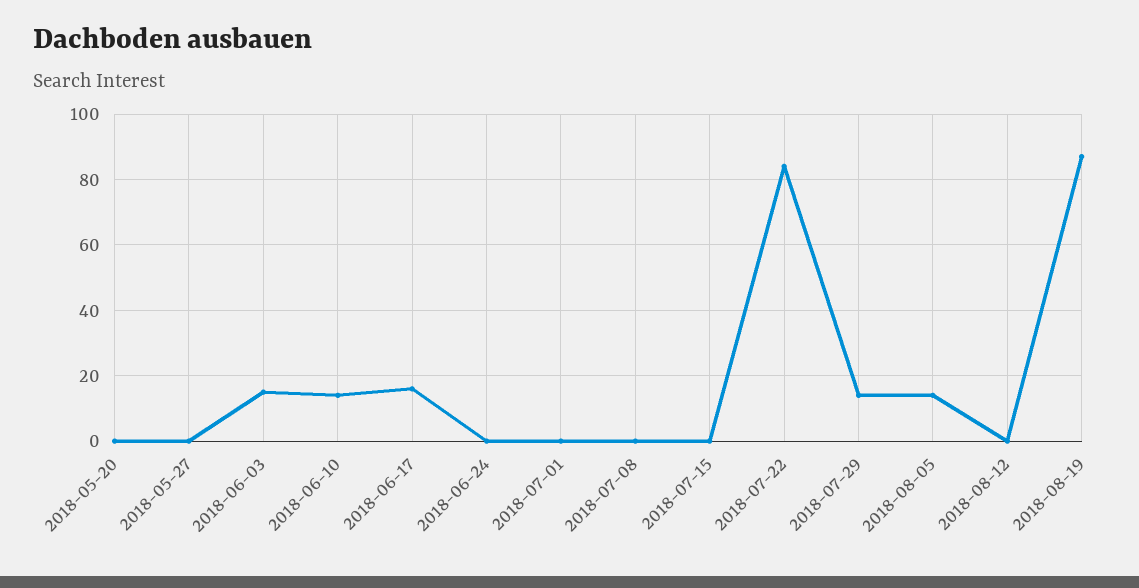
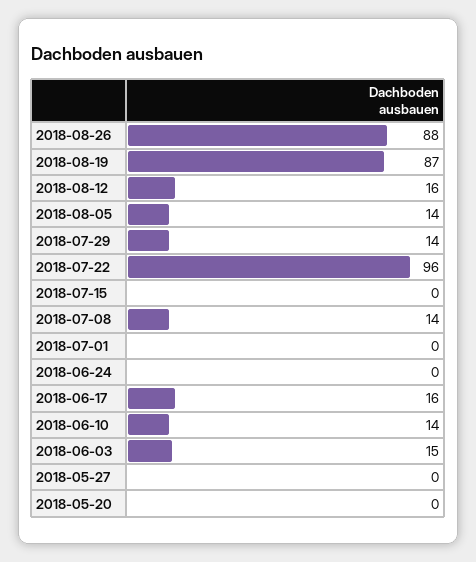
2018-07-08: 0 -> 14
2018-07-22: 85 -> 96
2018-08-12: 0 -> 16
2018-08-26: none -> 88

